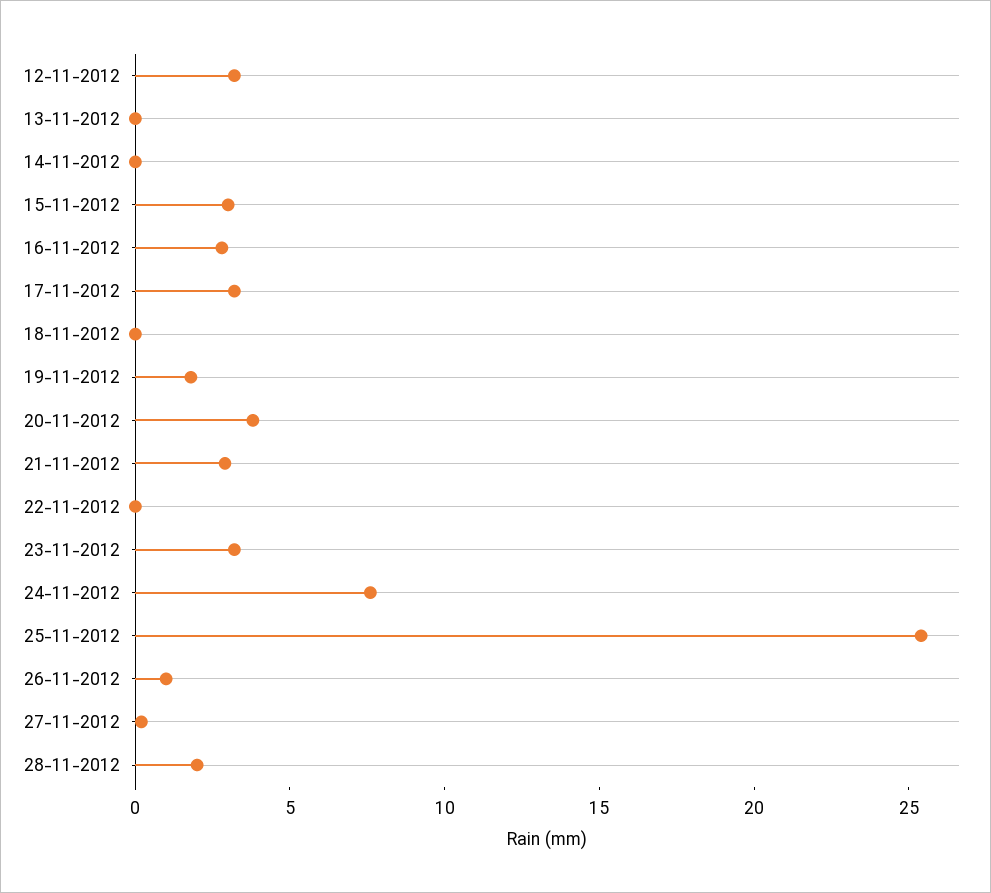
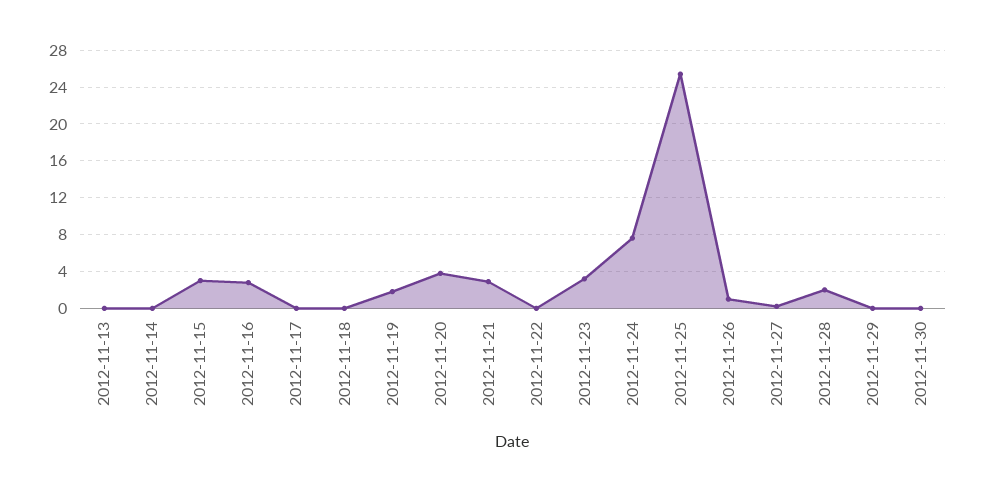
12-11-2012: 3 -> none
17-11-2012: 3 -> 0
2012-11-29: none -> 0
2012-11-30: none -> 0

